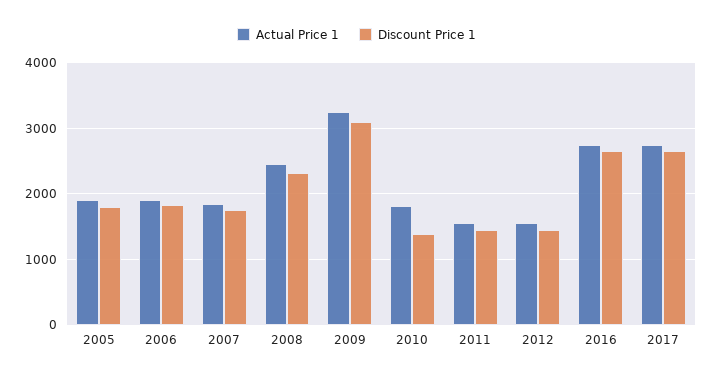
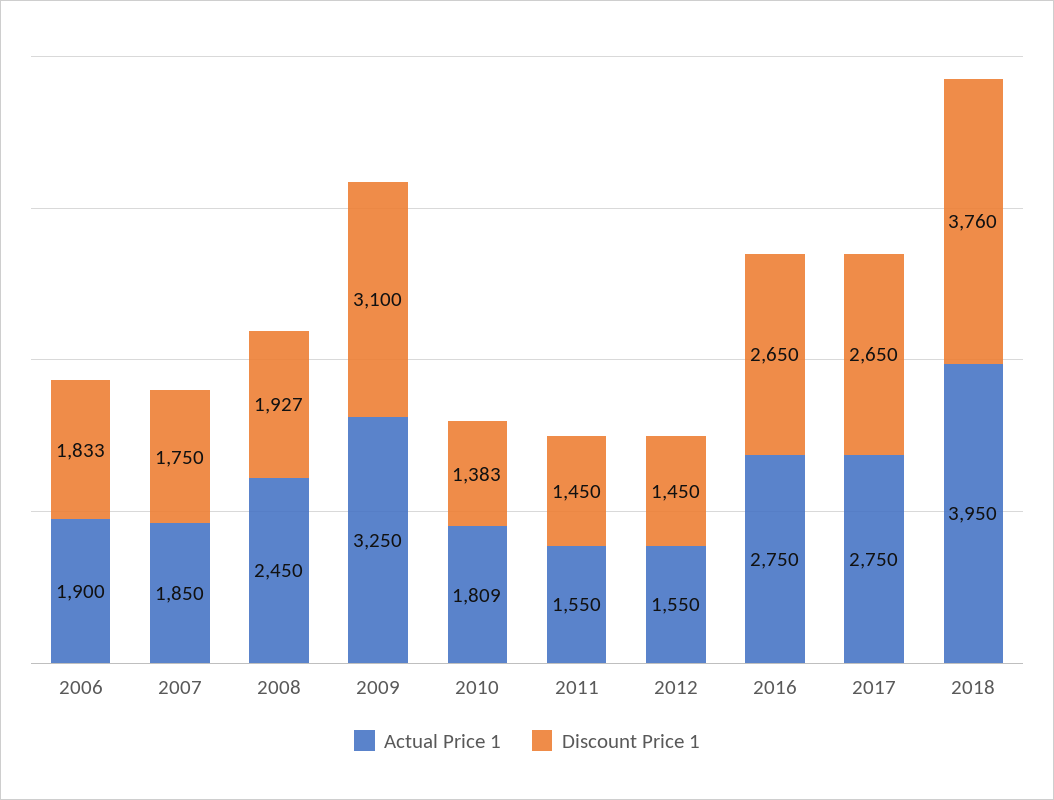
Actual Price 1, 2005: 1900 -> none
Discount Price 1, 2005: 1800 -> none
Discount Price 1, 2008: 2300 -> 1927
Actual Price 1, 2018: none -> 3950
Discount Price 1, 2018: none -> 3760

